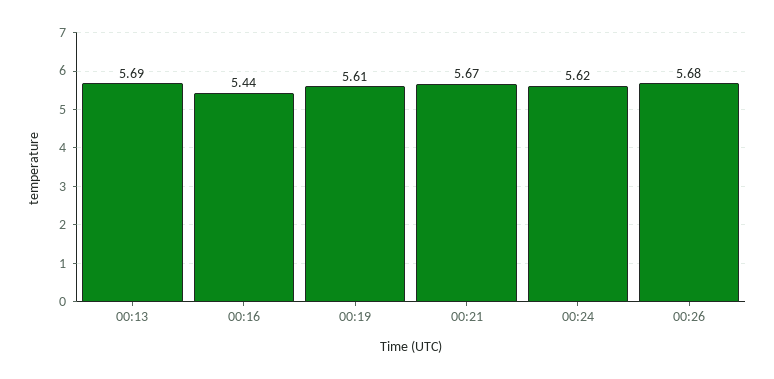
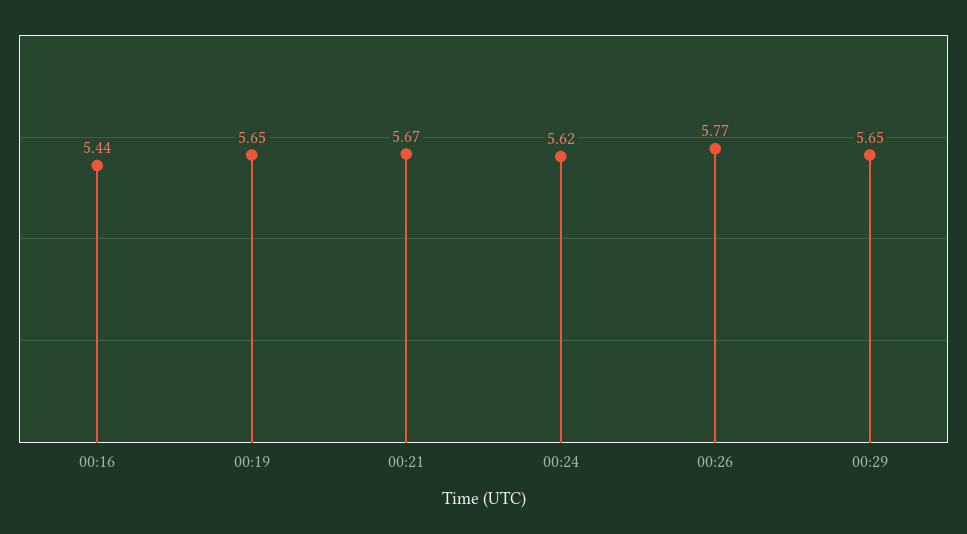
00:13: 5.69 -> none
00:19: 5.61 -> 5.65
00:26: 5.68 -> 5.77
00:29: none -> 5.65

